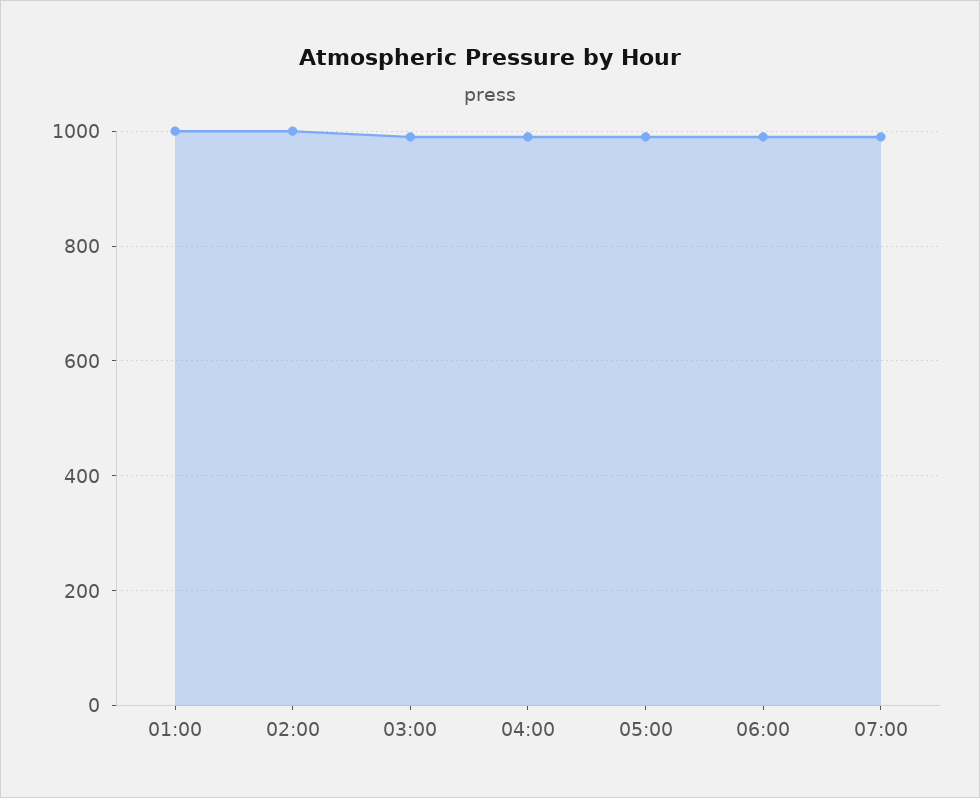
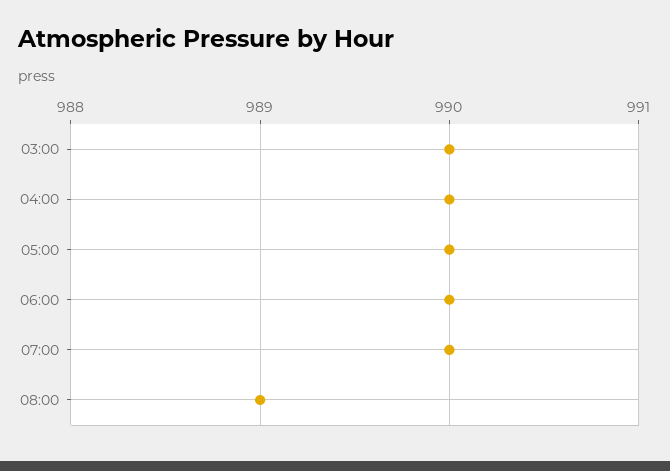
01:00: 1000 -> none
02:00: 1000 -> none
08:00: none -> 989

